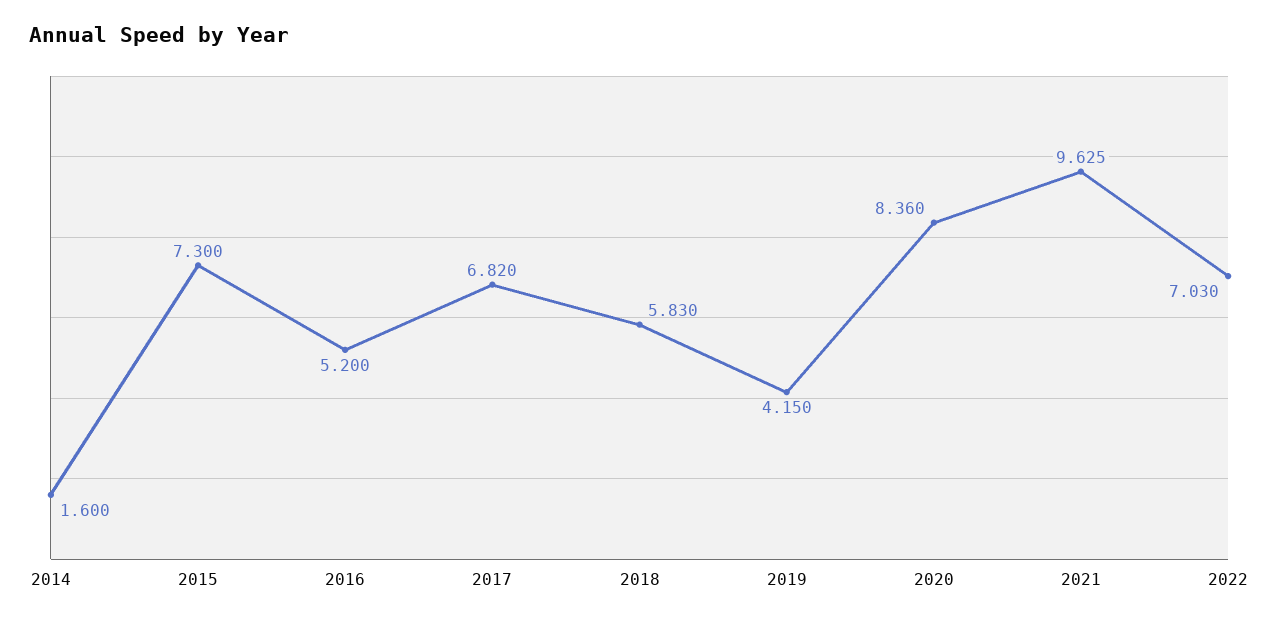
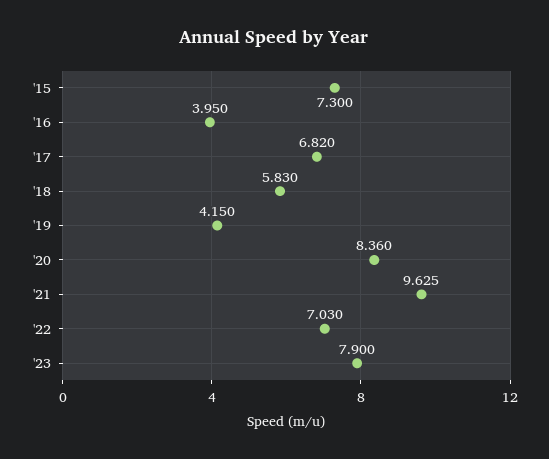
2014: 1.6 -> none
2016: 5.2 -> 3.95
'23: none -> 7.9

